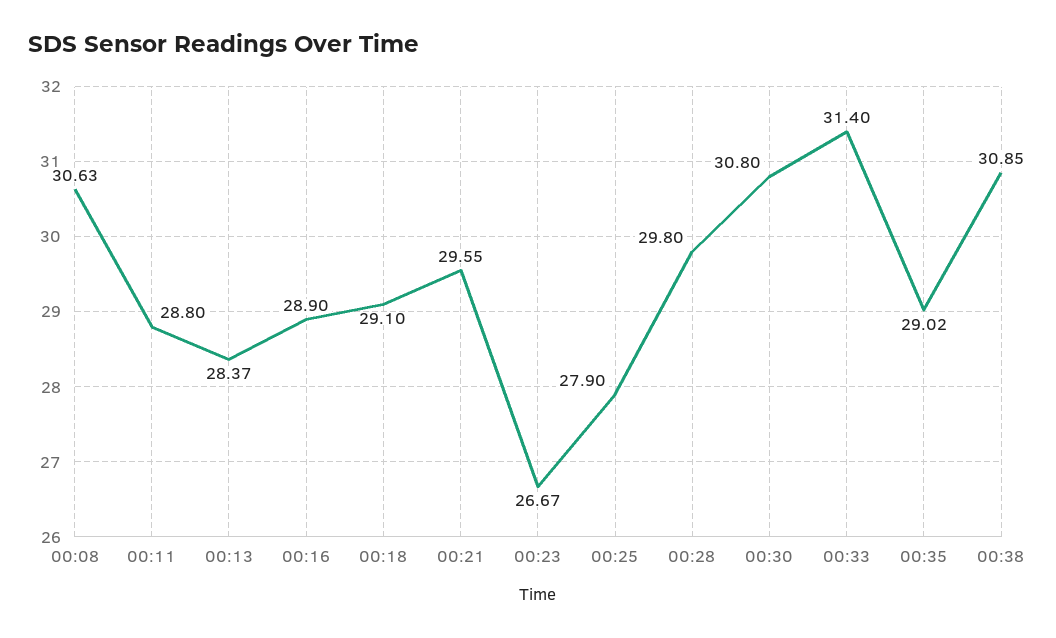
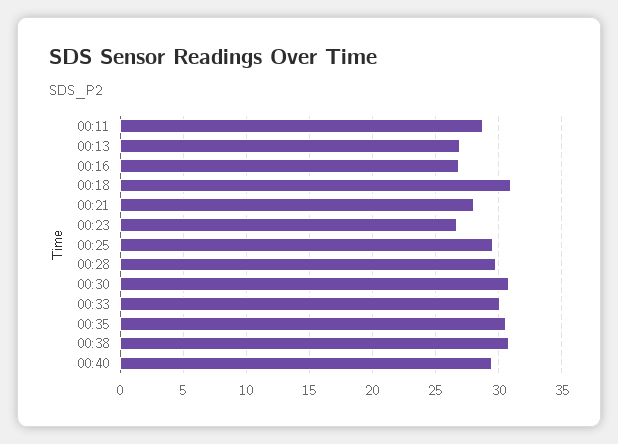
00:08: 30.63 -> none
00:13: 28.37 -> 27
00:16: 28.9 -> 27
00:18: 29.1 -> 31
00:21: 29.55 -> 28
00:25: 27.9 -> 29.5
00:33: 31.4 -> 30
00:35: 29.02 -> 30.5
00:40: none -> 29.5

